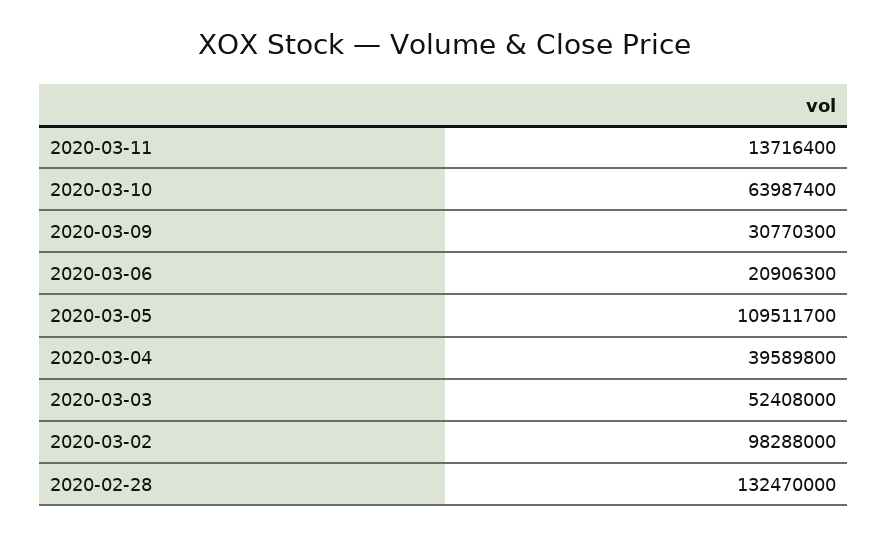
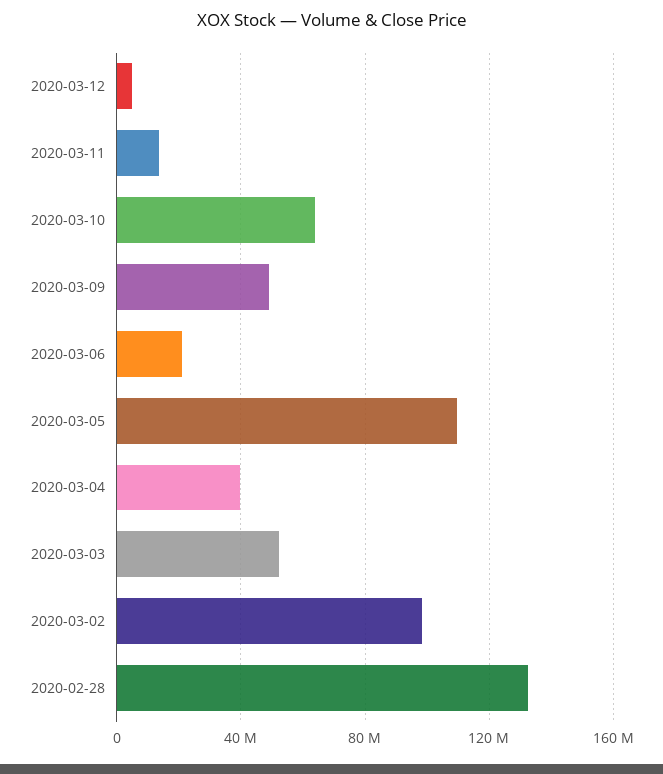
2020-03-09: 30770300 -> 50000000
2020-03-12: none -> 5000000

